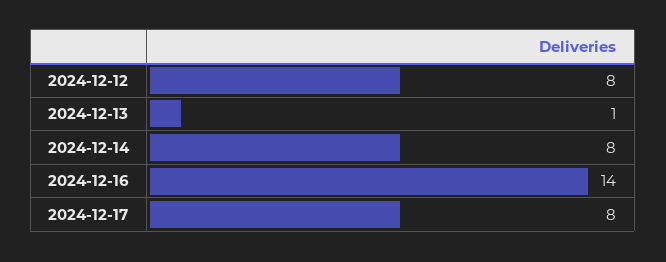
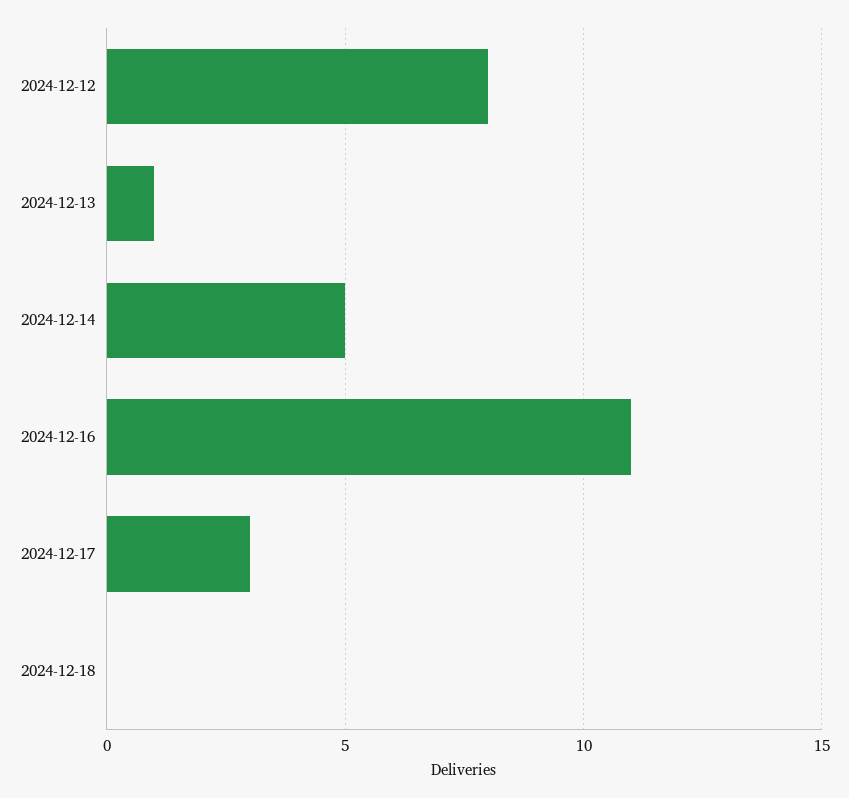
2024-12-14: 8 -> 5
2024-12-16: 14 -> 11
2024-12-17: 8 -> 3
2024-12-18: none -> 0

